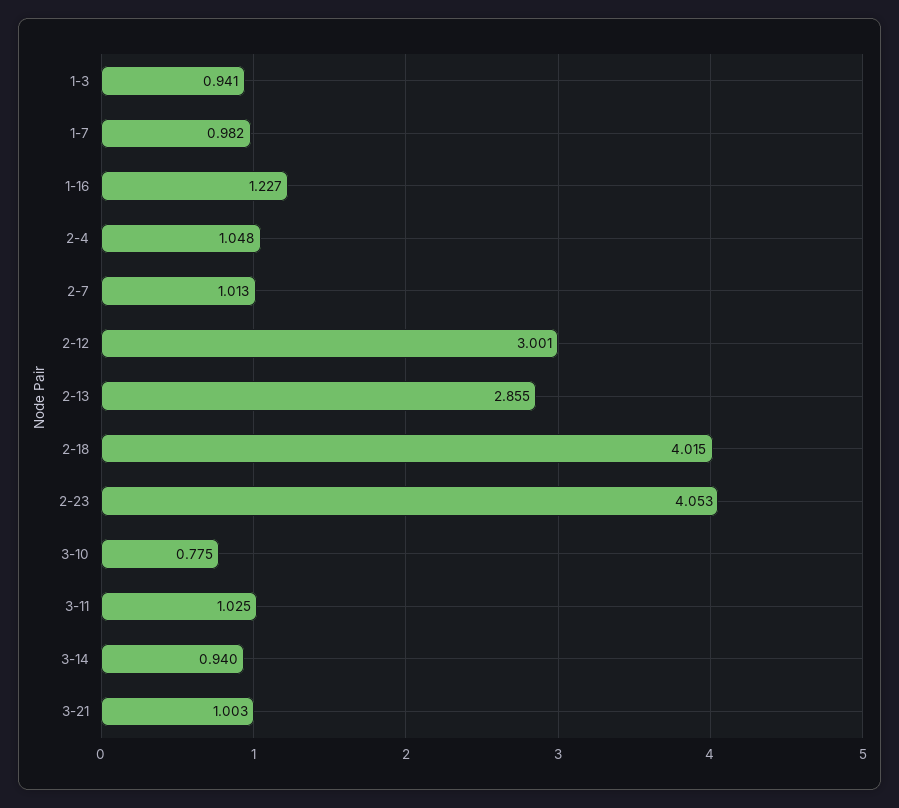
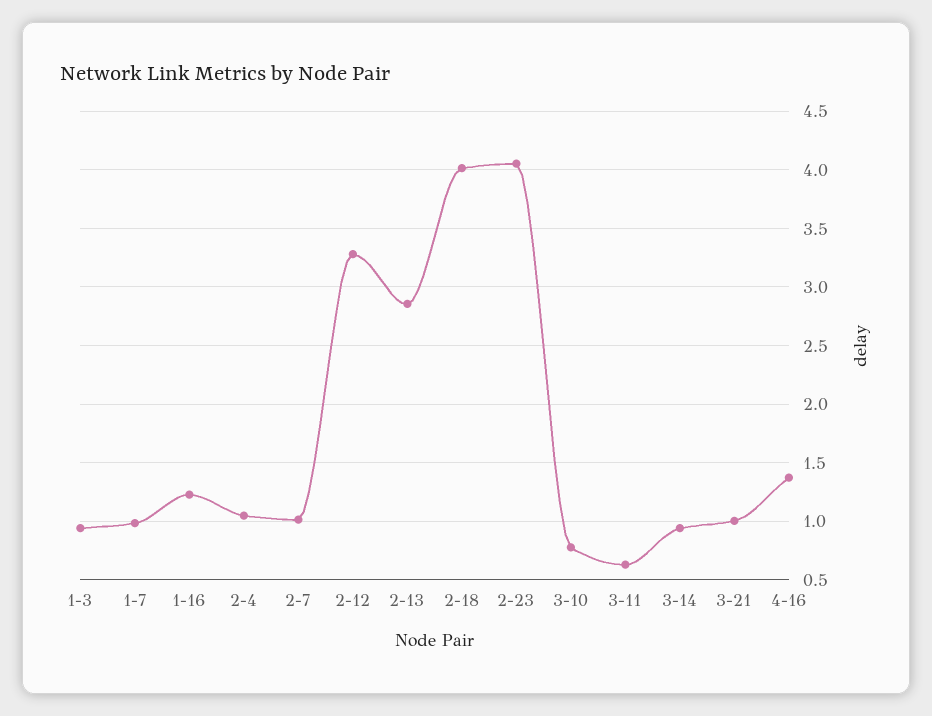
2-12: 3.001 -> 3.3
3-11: 1.025 -> 0.6
4-16: none -> 1.4

